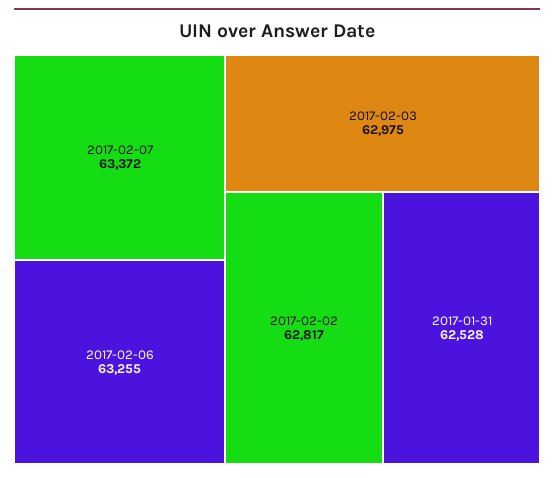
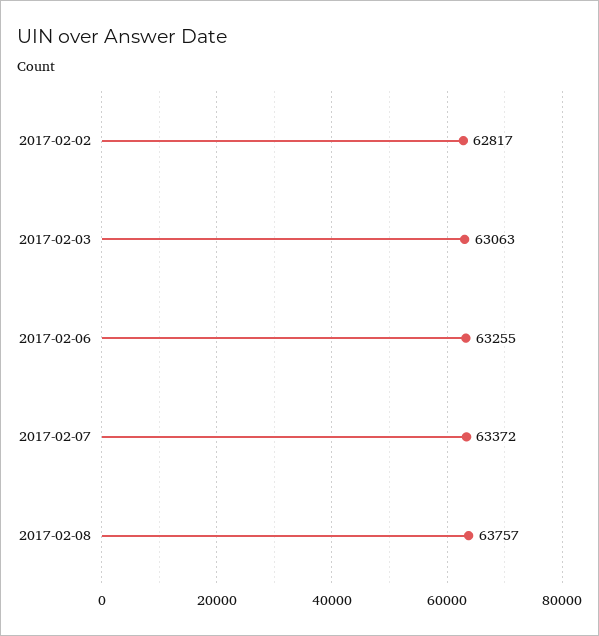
2017-02-03: 62975 -> 63063
2017-01-31: 62528 -> none
2017-02-08: none -> 63757

